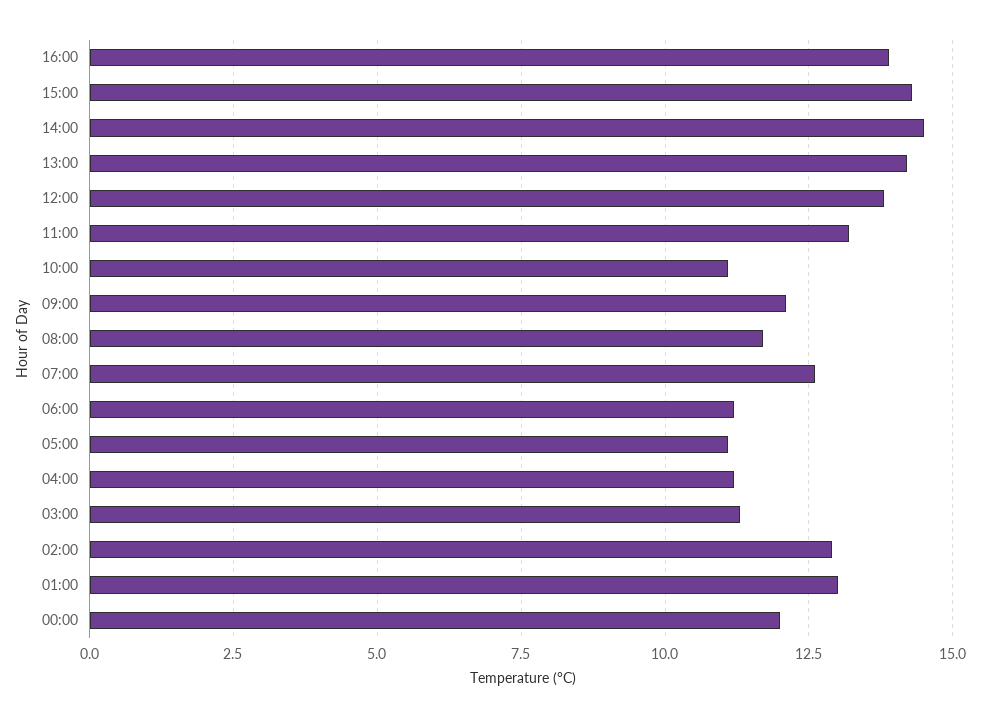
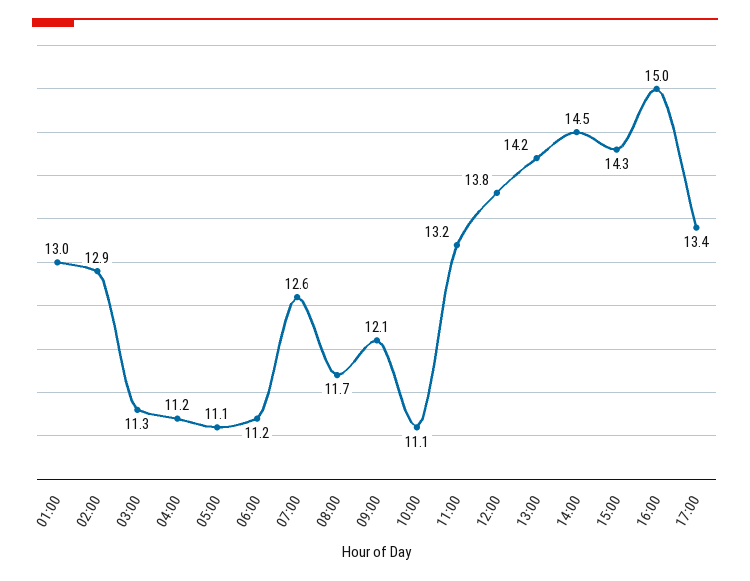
16:00: 14 -> 15
00:00: 12 -> none
17:00: none -> 13.4

